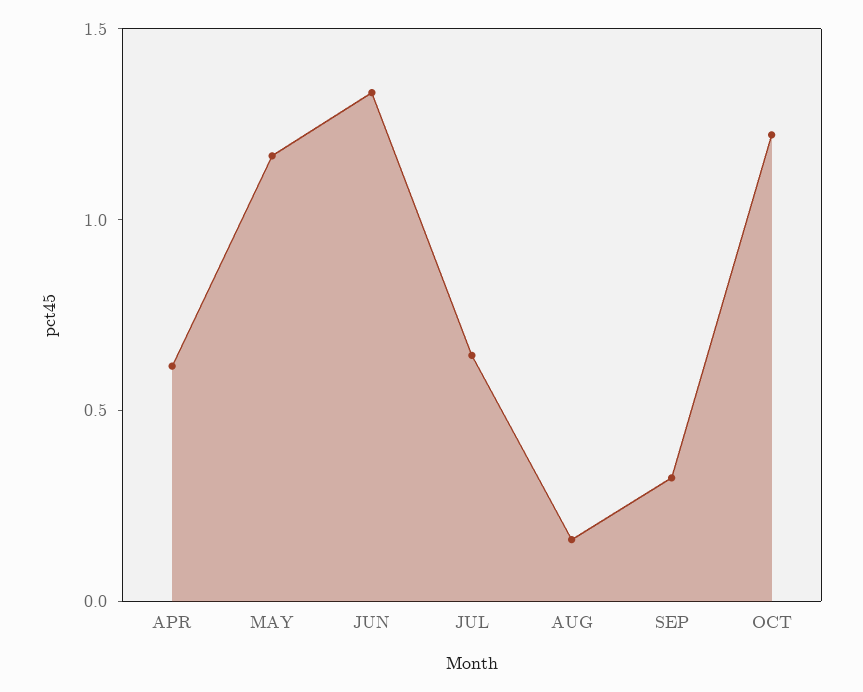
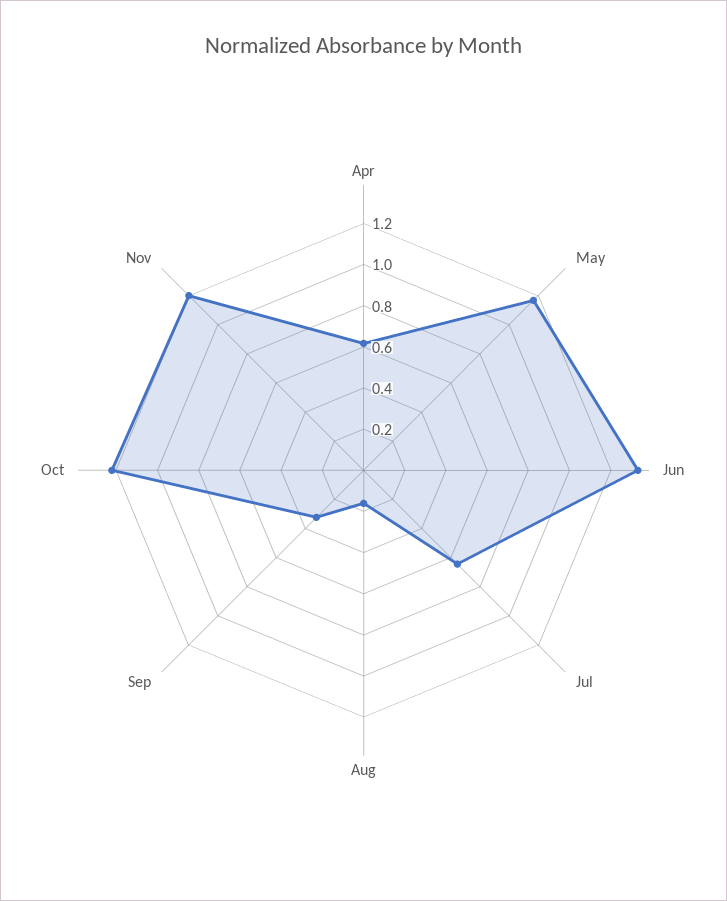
Nov: none -> 1.2

